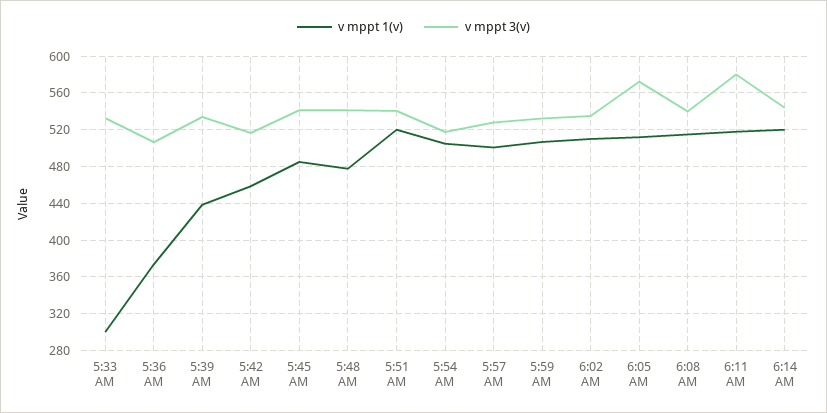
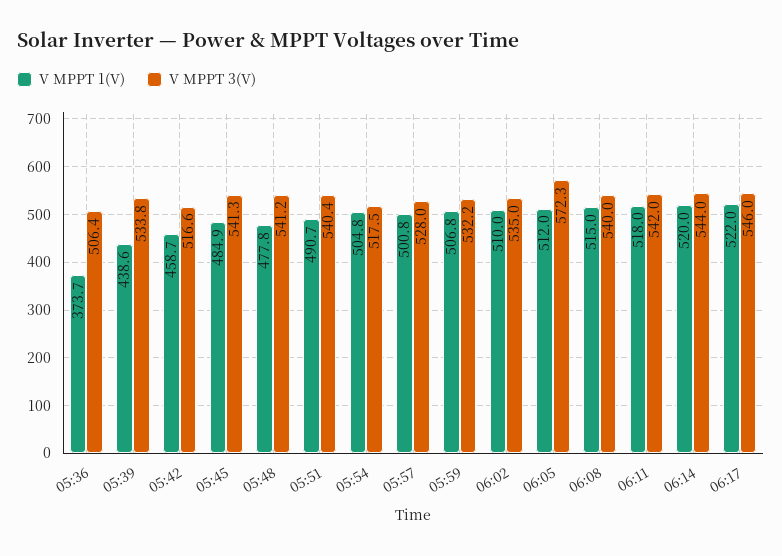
v mppt 1(v), 5:33 AM: 300 -> none
v mppt 3(v), 5:33 AM: 530 -> none
v mppt 1(v), 5:51 AM: 520 -> 490.7
v mppt 3(v), 6:11 AM: 580 -> 542
v mppt 1(v), 06:17: none -> 522
v mppt 3(v), 06:17: none -> 546

